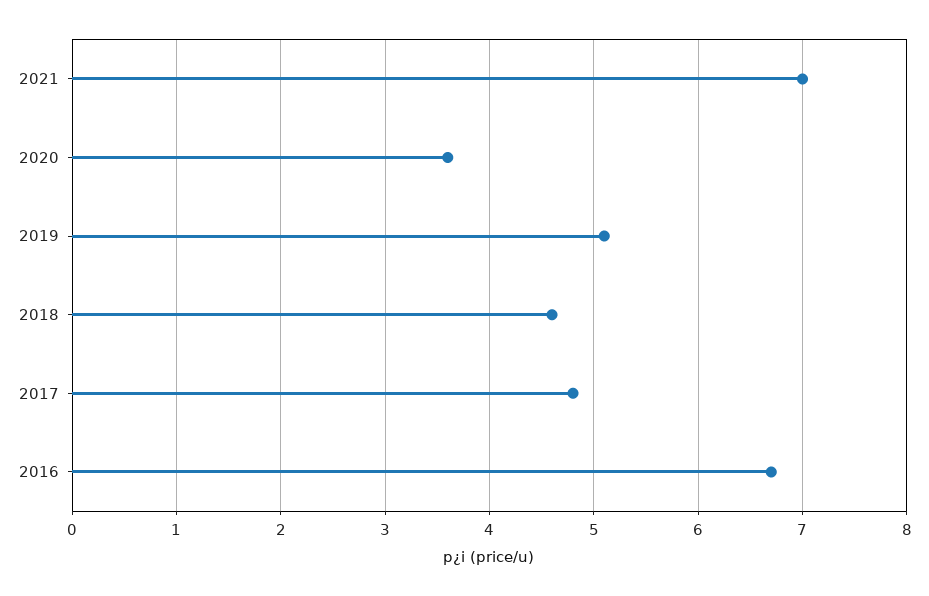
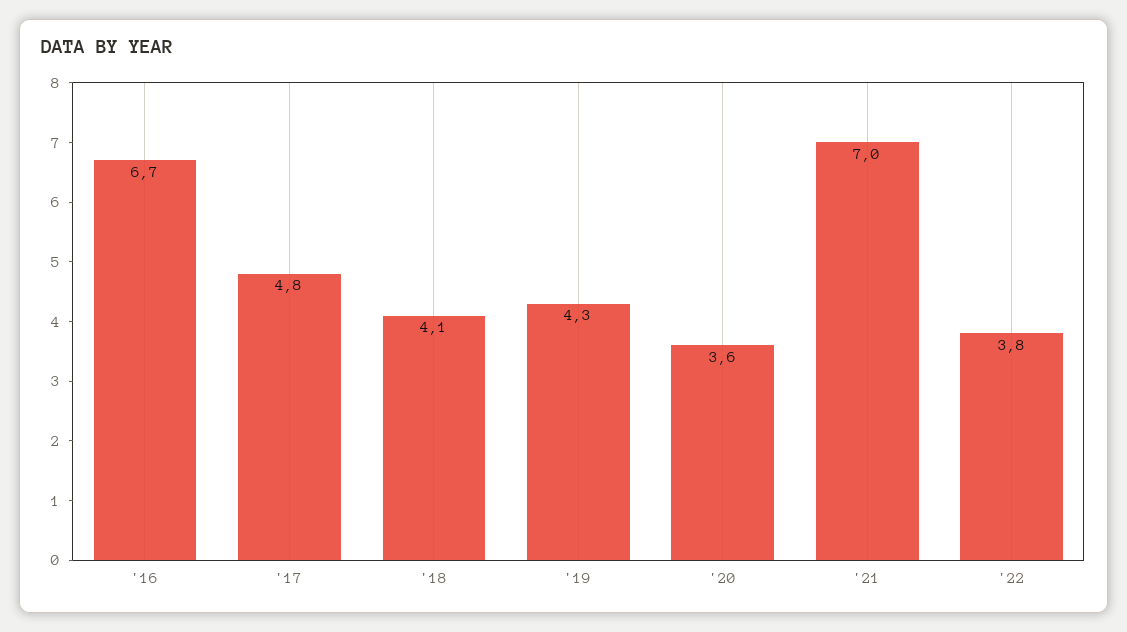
2019: 5.1 -> 4.3
2018: 4.6 -> 4.1
'22: none -> 3.8

